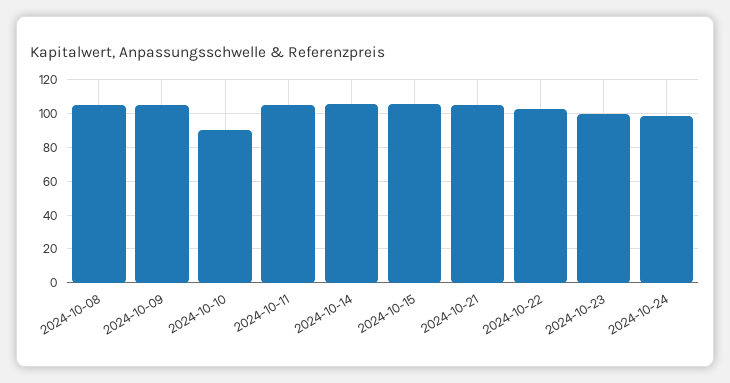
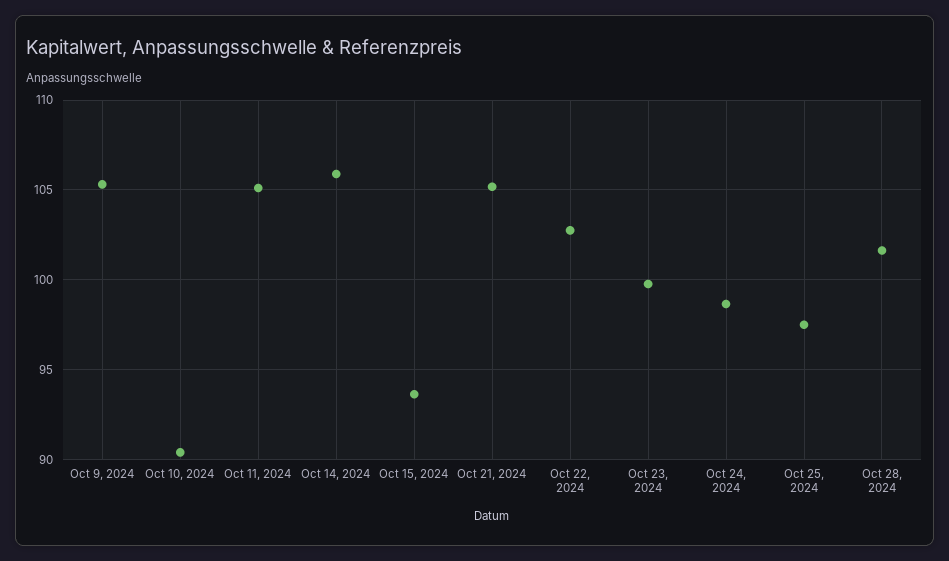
2024-10-08: 105 -> none
2024-10-15: 105 -> 93.5
Oct 25, 2024: none -> 97.5
Oct 28, 2024: none -> 101.5

